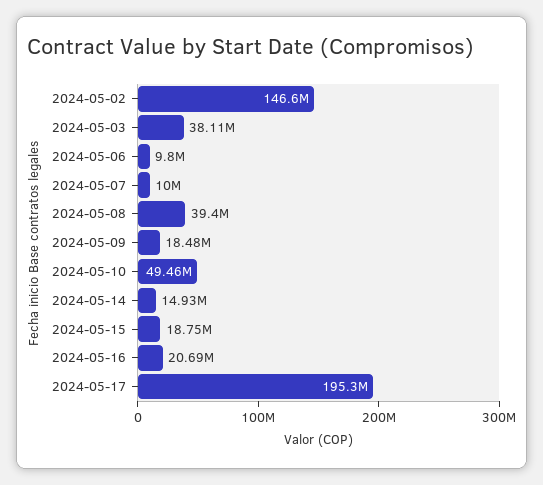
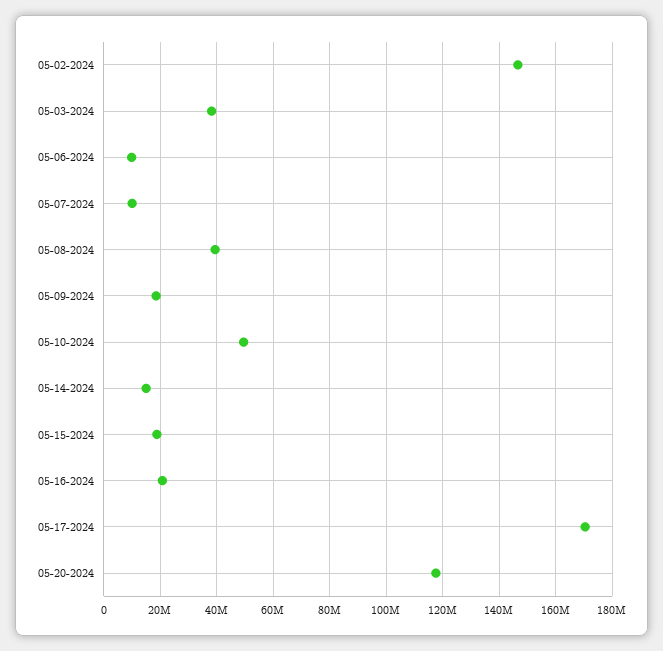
2024-05-17: 195300000 -> 170000000
05-20-2024: none -> 117500000

